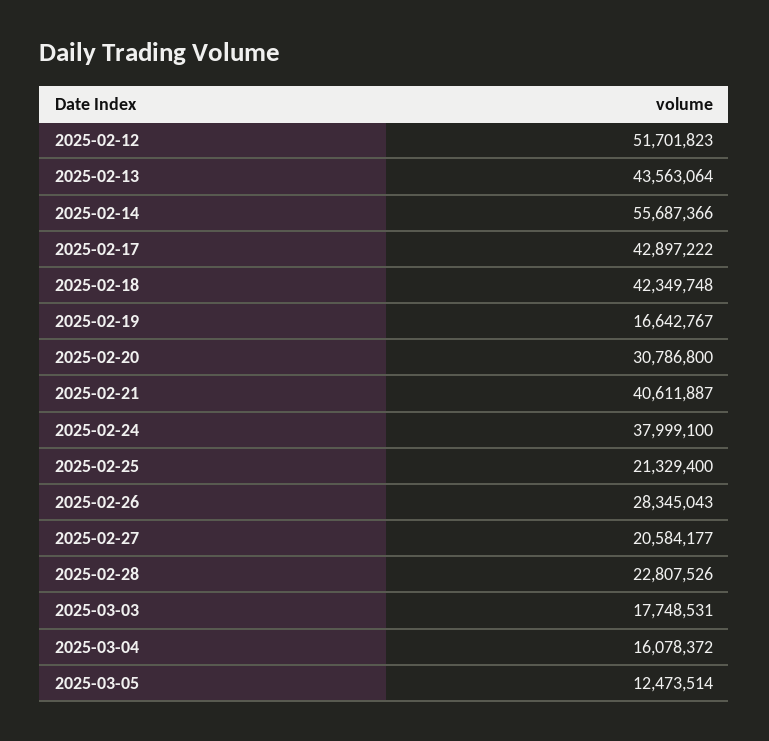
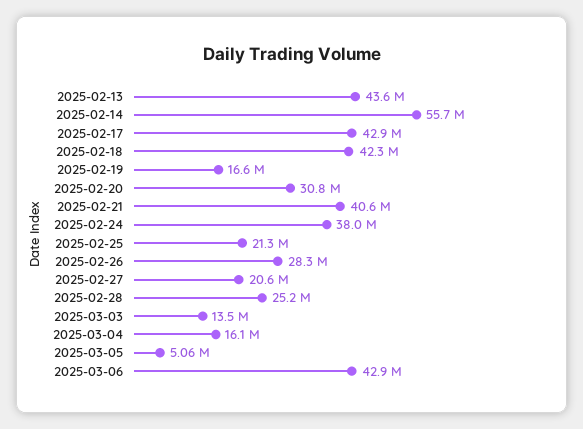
2025-02-12: 51701823 -> none
2025-02-28: 22807526 -> 25200000
2025-03-03: 17748531 -> 13500000
2025-03-05: 12473514 -> 5060000
2025-03-06: none -> 42900000

